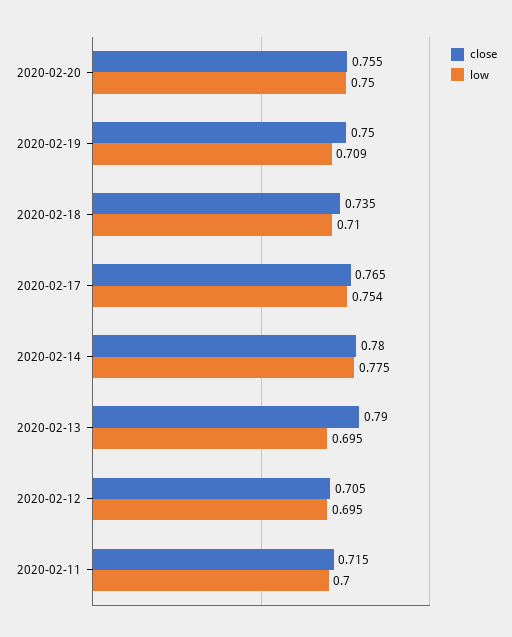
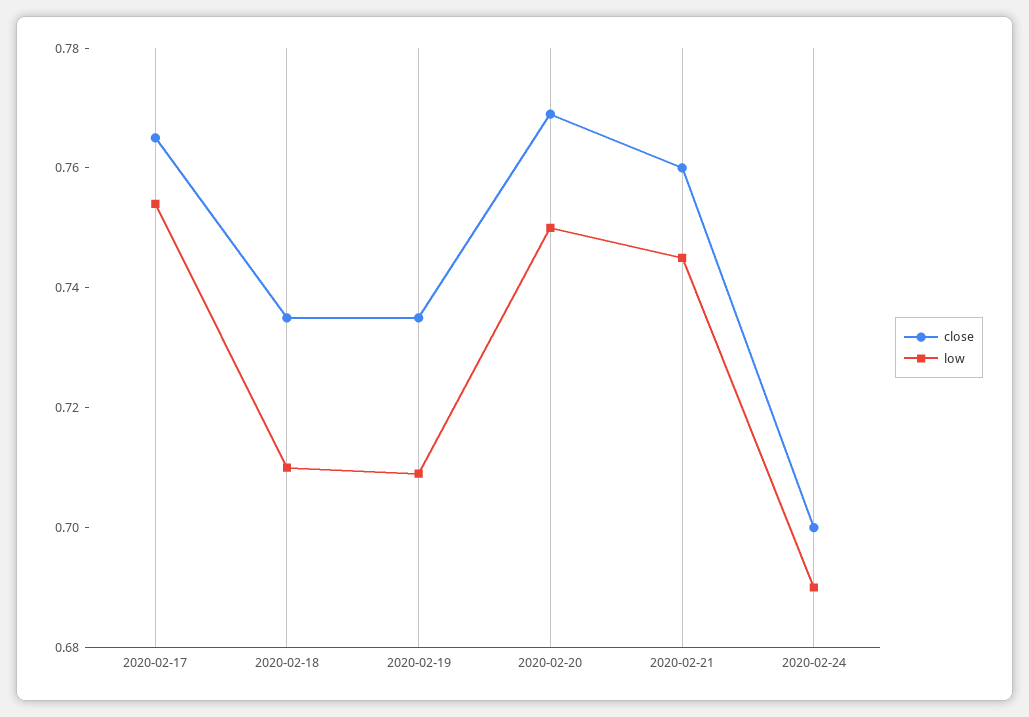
close, 2020-02-20: 0.755 -> 0.77
close, 2020-02-19: 0.75 -> 0.735
close, 2020-02-14: 0.78 -> none
low, 2020-02-14: 0.775 -> none
close, 2020-02-13: 0.79 -> none
low, 2020-02-13: 0.695 -> none
close, 2020-02-12: 0.705 -> none
low, 2020-02-12: 0.695 -> none
close, 2020-02-11: 0.715 -> none
low, 2020-02-11: 0.7 -> none
close, 2020-02-21: none -> 0.76
low, 2020-02-21: none -> 0.745
close, 2020-02-24: none -> 0.7
low, 2020-02-24: none -> 0.69

